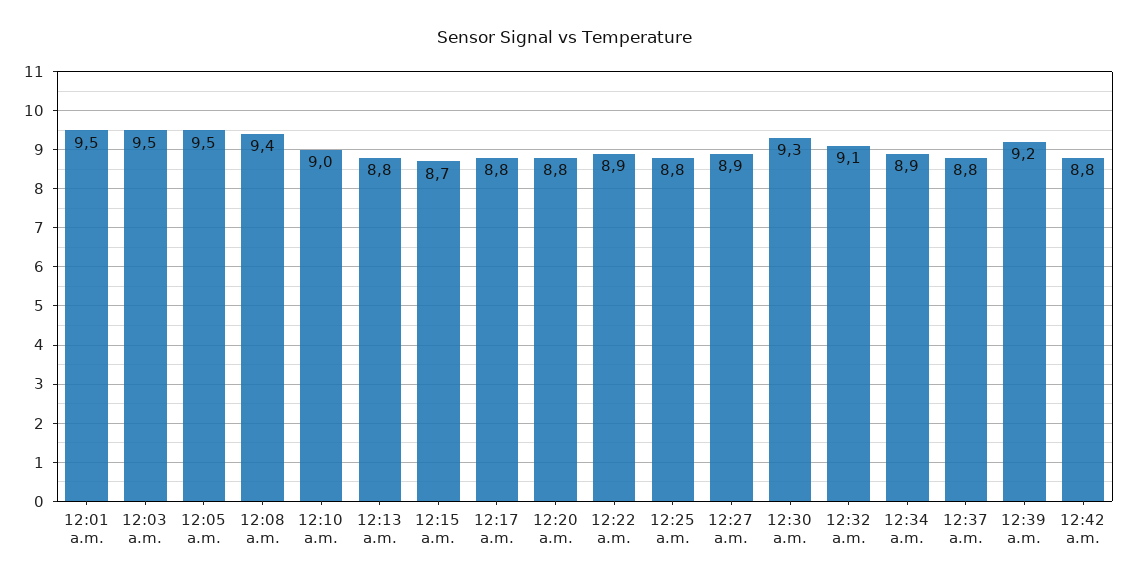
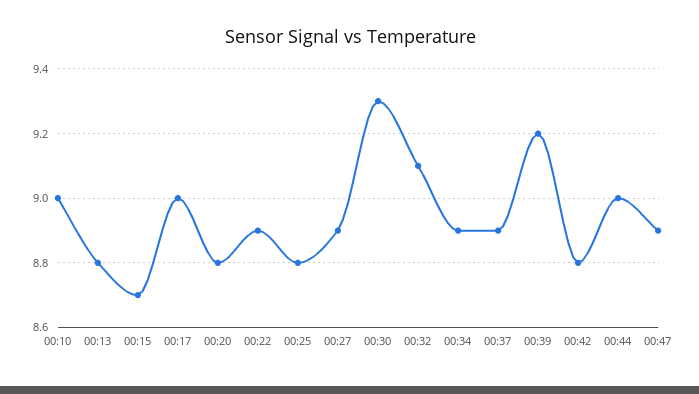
12:01 a.m.: 9.5 -> none
12:03 a.m.: 9.5 -> none
12:05 a.m.: 9.5 -> none
12:08 a.m.: 9.4 -> none
12:17 a.m.: 8.8 -> 9
12:37 a.m.: 8.8 -> 8.9
00:44: none -> 9
00:47: none -> 8.9

